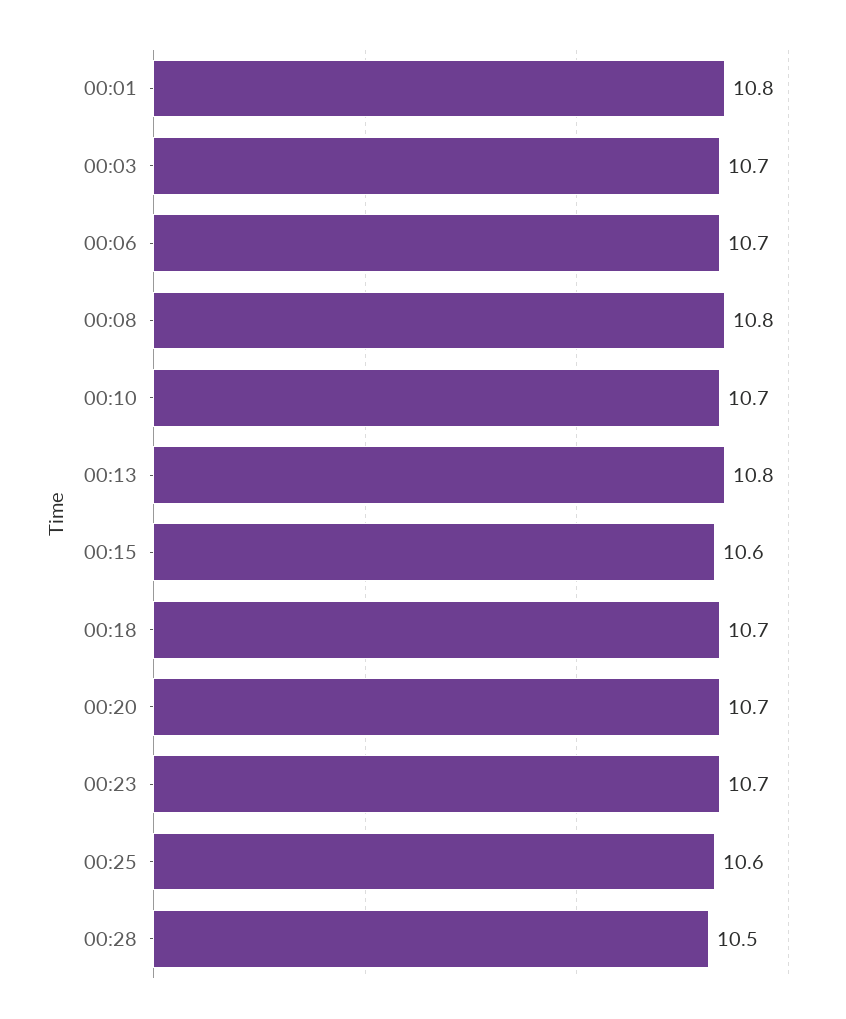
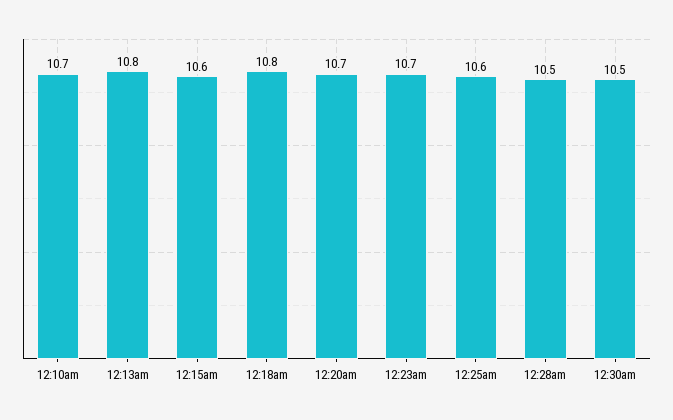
00:01: 10.8 -> none
00:03: 10.7 -> none
00:06: 10.7 -> none
00:08: 10.8 -> none
00:18: 10.7 -> 10.8
12:30am: none -> 10.5

